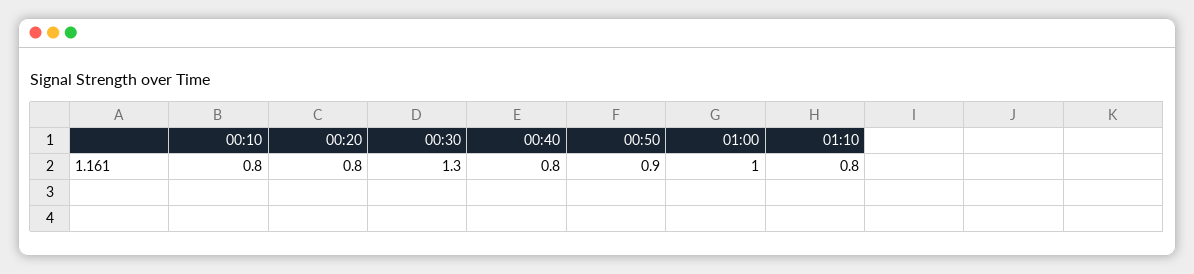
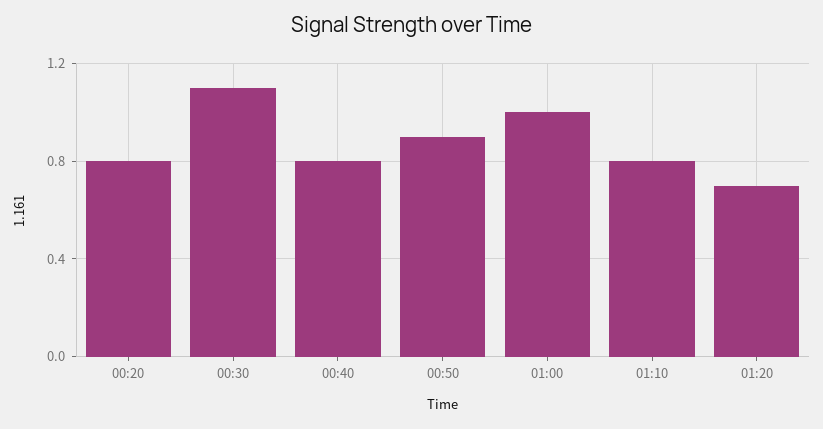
00:10: 0.8 -> none
00:30: 1.3 -> 1.1
01:20: none -> 0.7

